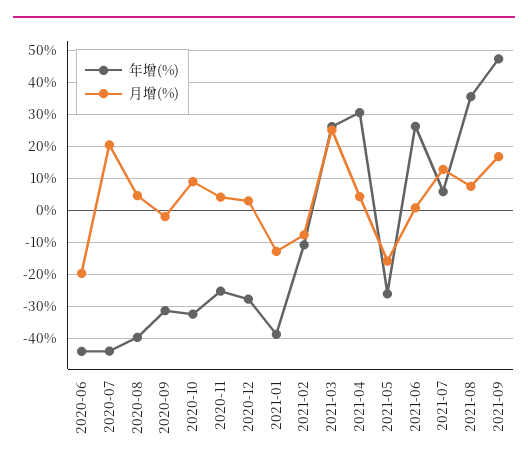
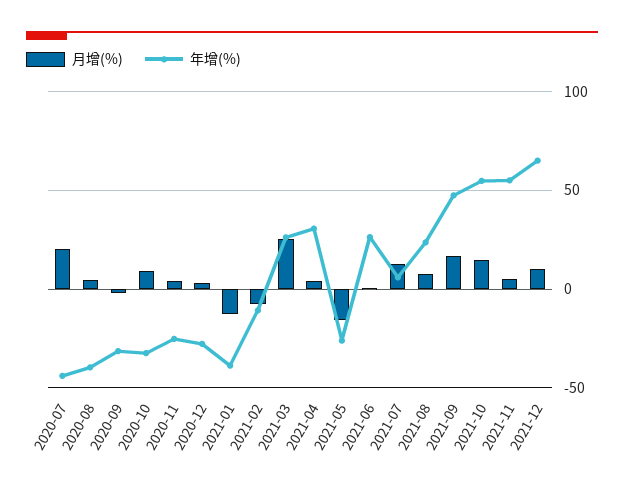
年增(%), 2020-06: -44 -> none
月增(%), 2020-06: -20 -> none
年增(%), 2021-08: 36 -> 25
月增(%), 2021-10: none -> 15
年增(%), 2021-10: none -> 55
月增(%), 2021-11: none -> 5
年增(%), 2021-11: none -> 55
月增(%), 2021-12: none -> 10
年增(%), 2021-12: none -> 65

